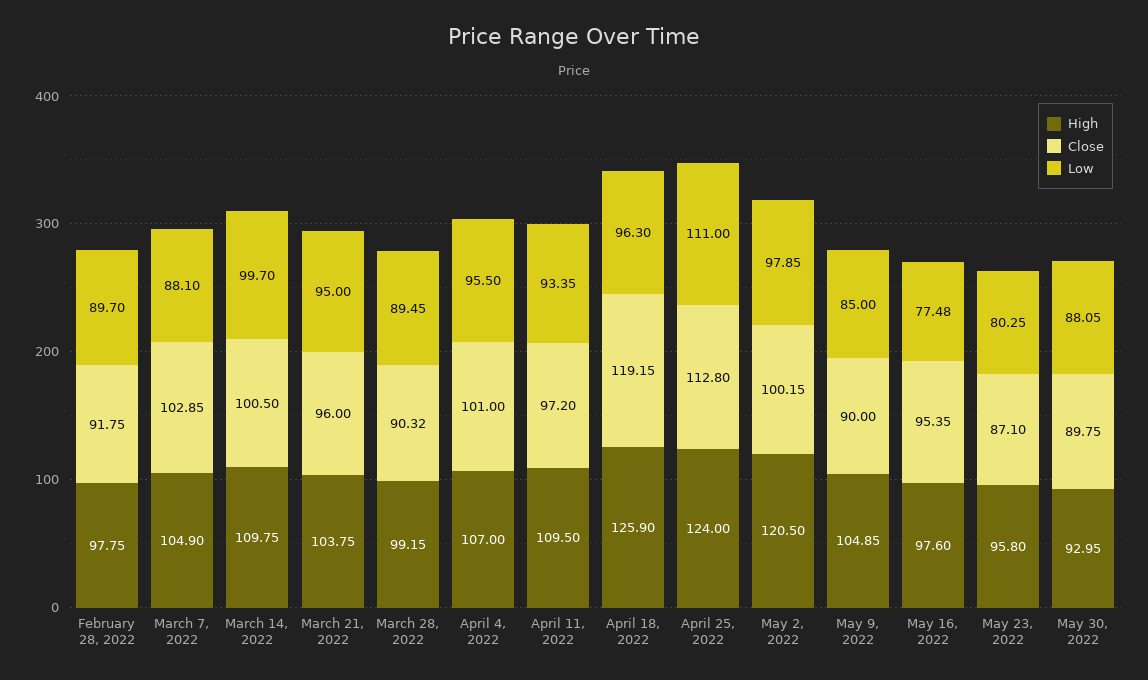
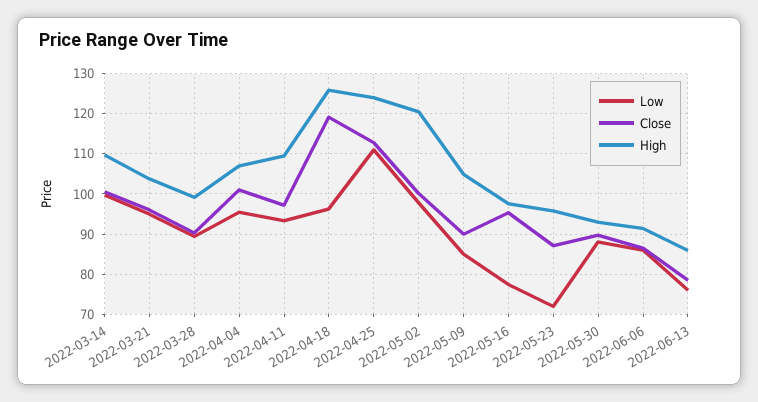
High, February 28, 2022: 97.75 -> none
Close, February 28, 2022: 91.75 -> none
Low, February 28, 2022: 89.7 -> none
High, March 7, 2022: 104.9 -> none
Close, March 7, 2022: 102.85 -> none
Low, March 7, 2022: 88.1 -> none
Low, May 23, 2022: 80.25 -> 72
Low, 2022-06-06: none -> 86
Close, 2022-06-06: none -> 86
High, 2022-06-06: none -> 92
Low, 2022-06-13: none -> 76
Close, 2022-06-13: none -> 78
High, 2022-06-13: none -> 86

